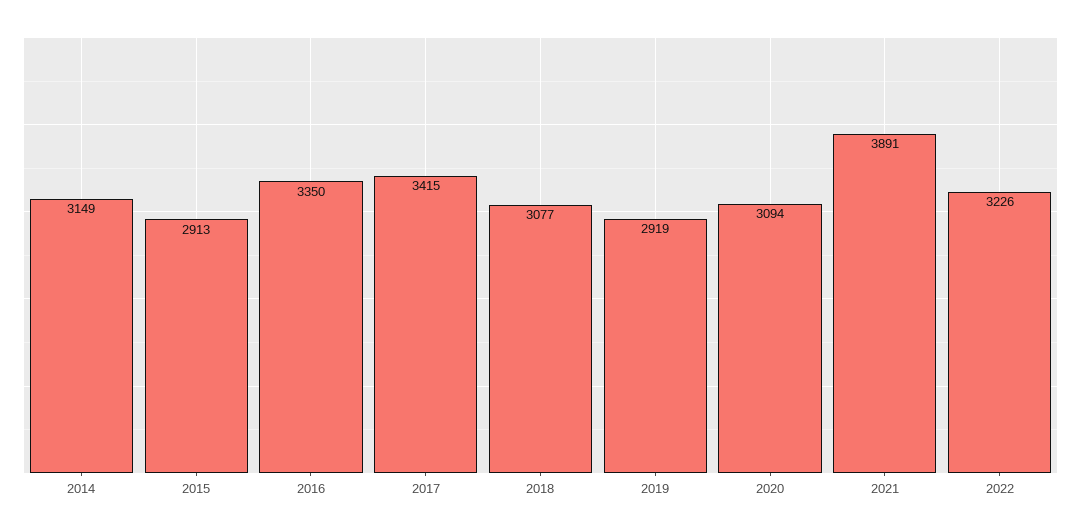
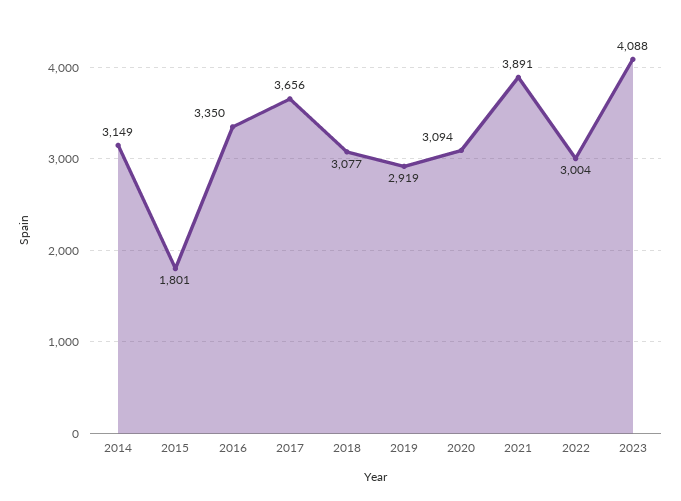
2015: 2913 -> 1801
2017: 3415 -> 3656
2022: 3226 -> 3004
2023: none -> 4088

